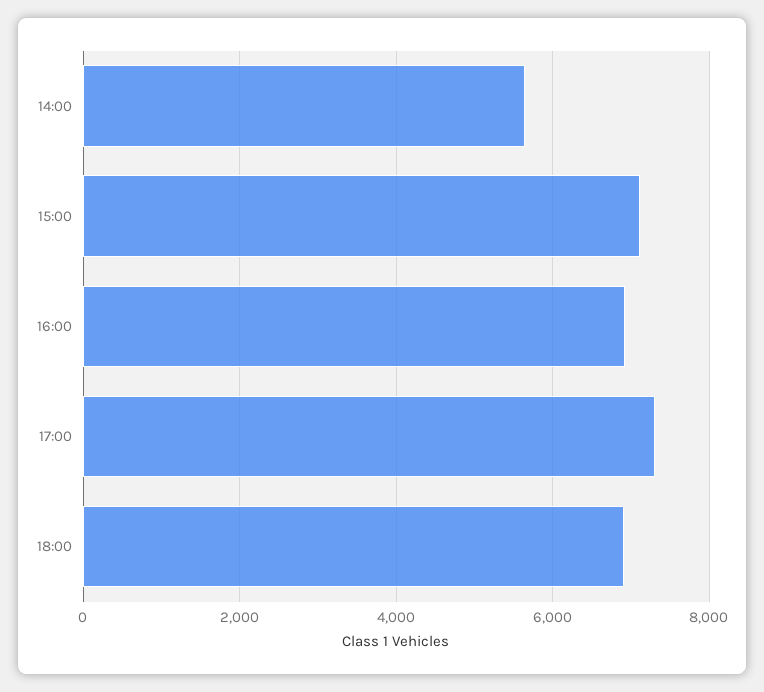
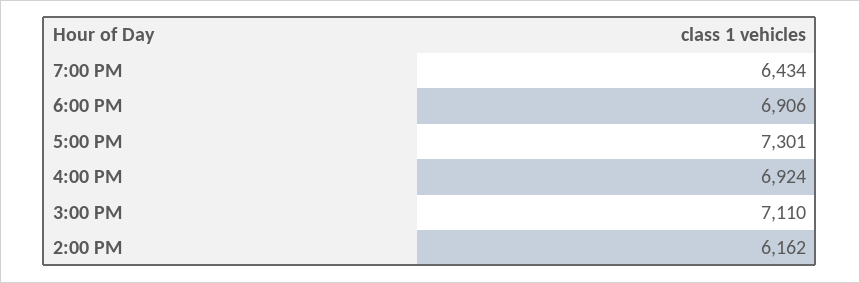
14:00: 5600 -> 6162
7:00 PM: none -> 6434

